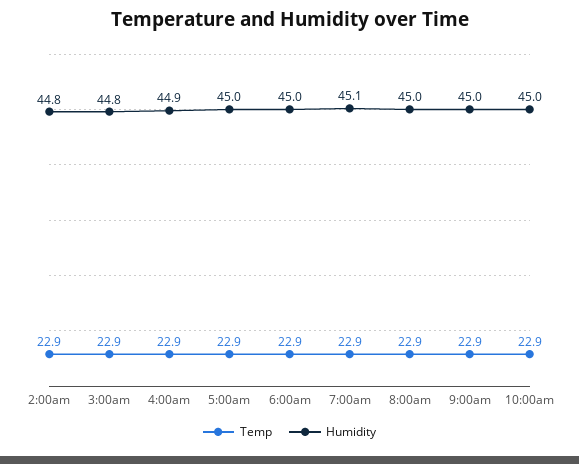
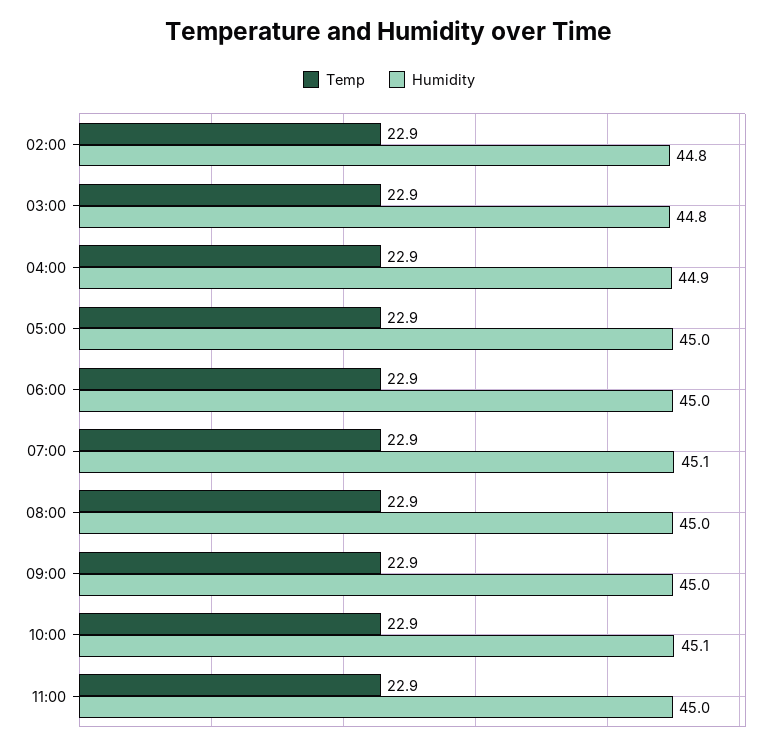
Humidity, 10:00am: 45 -> 45.1
Temp, 11:00: none -> 22.9
Humidity, 11:00: none -> 45

